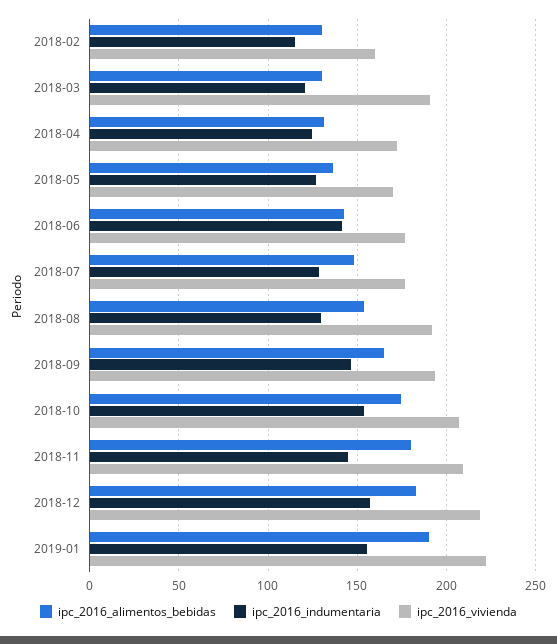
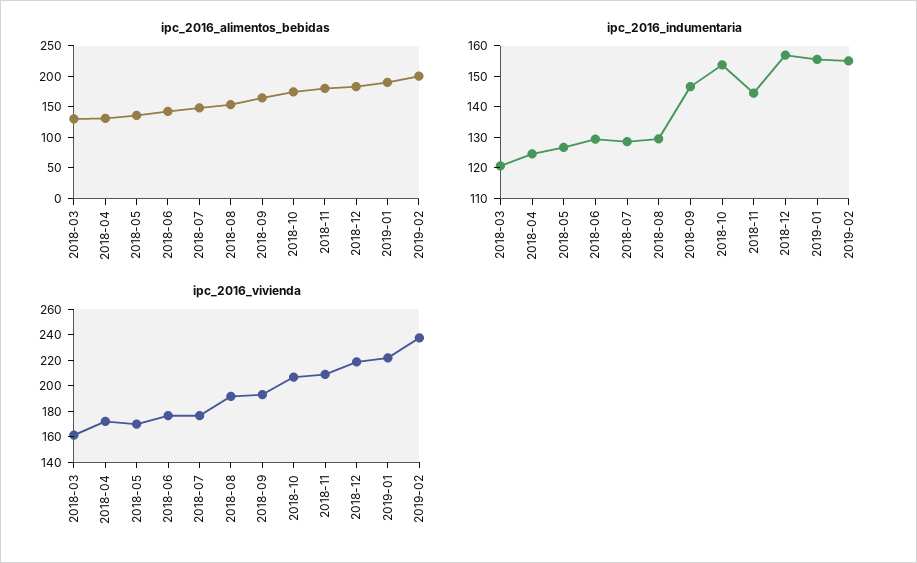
ipc_2016_alimentos_bebidas, 2018-02: 130 -> none
ipc_2016_indumentaria, 2018-02: 115 -> none
ipc_2016_vivienda, 2018-02: 160 -> none
ipc_2016_vivienda, 2018-03: 190 -> 160
ipc_2016_indumentaria, 2018-06: 140 -> 130
ipc_2016_alimentos_bebidas, 2019-02: none -> 200
ipc_2016_indumentaria, 2019-02: none -> 155
ipc_2016_vivienda, 2019-02: none -> 240

